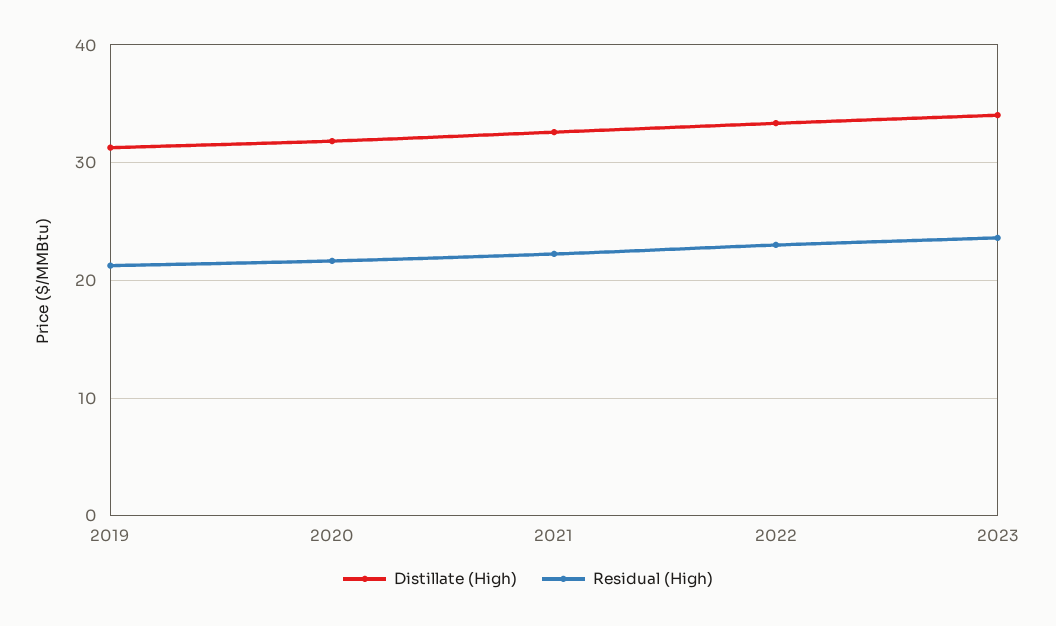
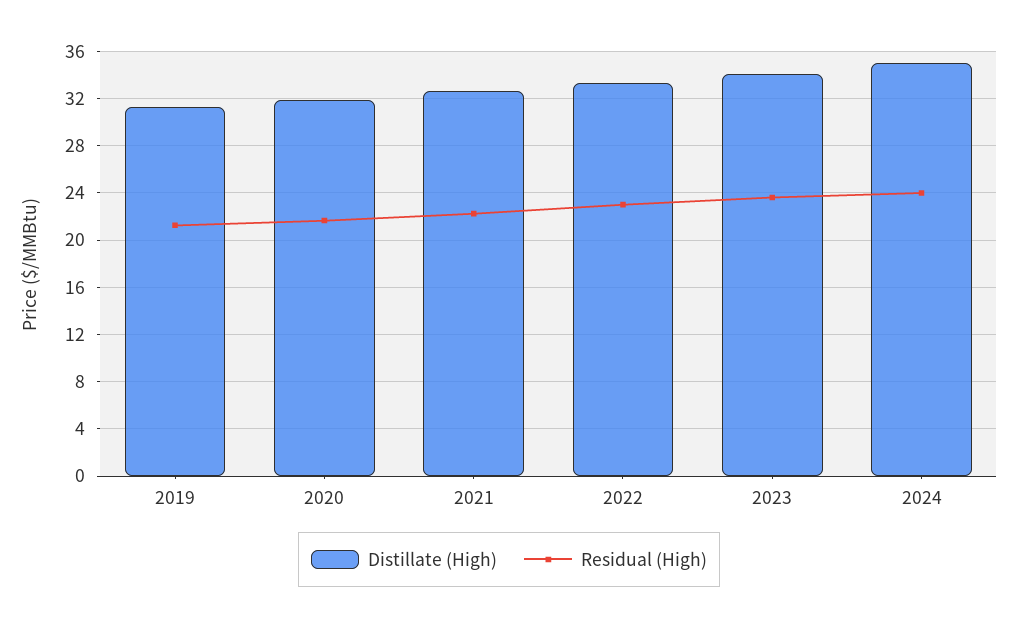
Distillate (High), 2024: none -> 35
Residual (High), 2024: none -> 24

